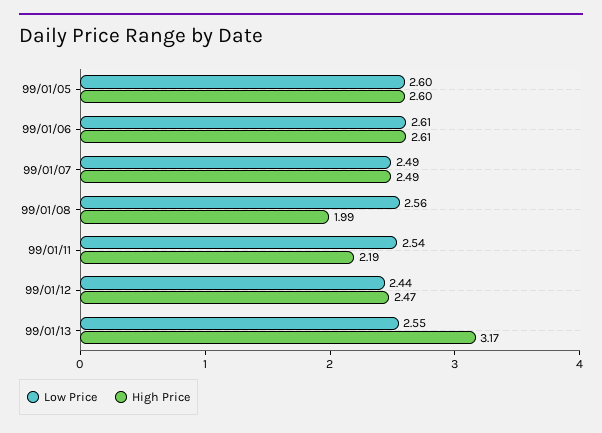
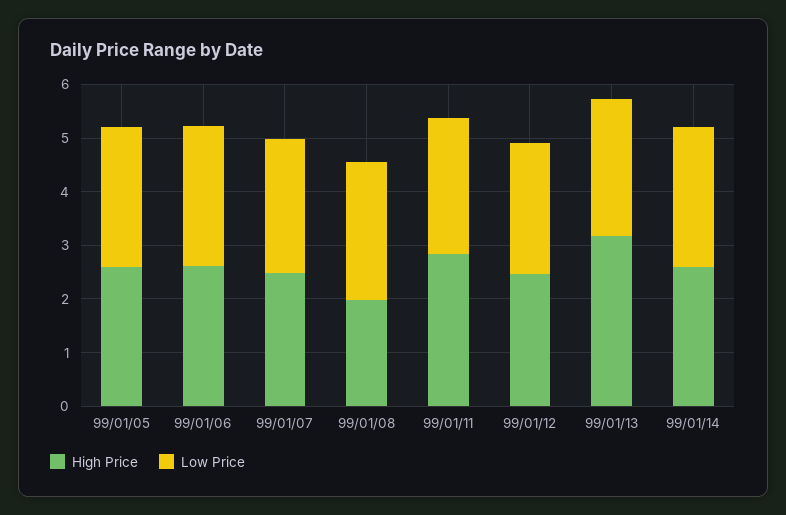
High Price, 99/01/11: 2.19 -> 2.8
High Price, 99/01/14: none -> 2.6
Low Price, 99/01/14: none -> 2.6

